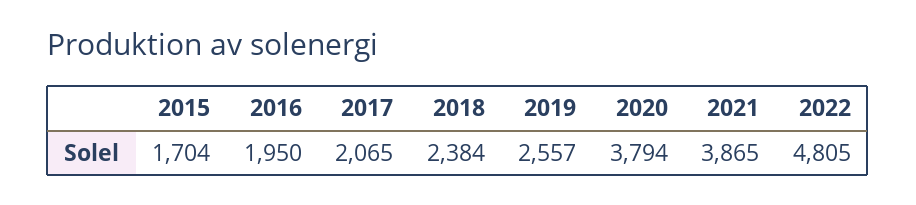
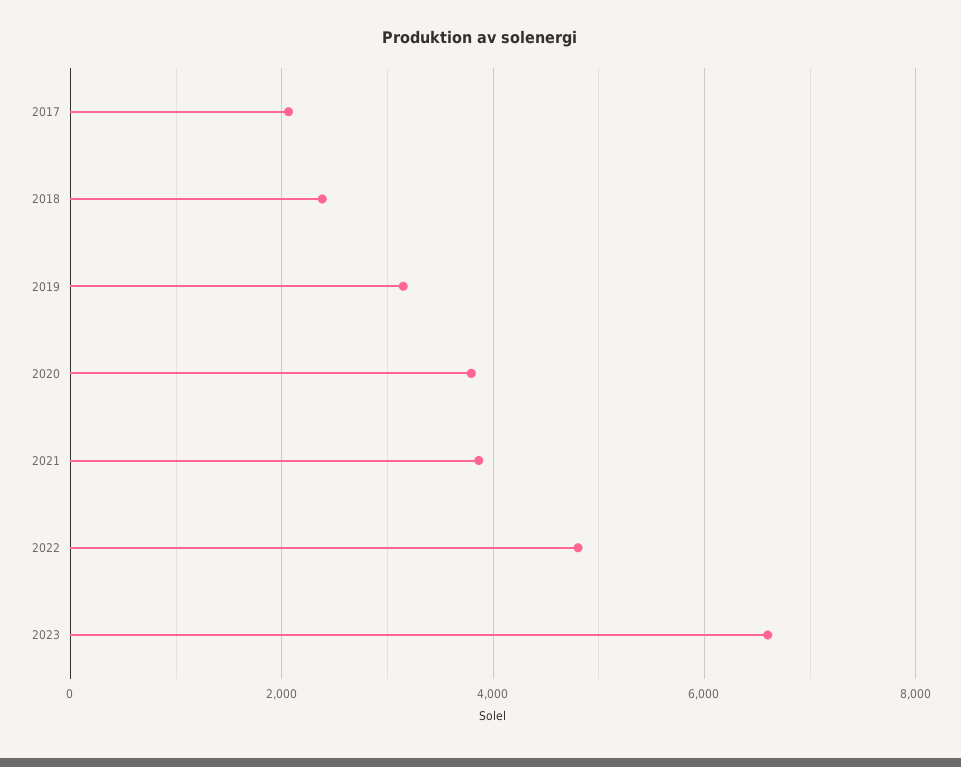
2015: 1704 -> none
2016: 1950 -> none
2019: 2557 -> 3200
2023: none -> 6600

